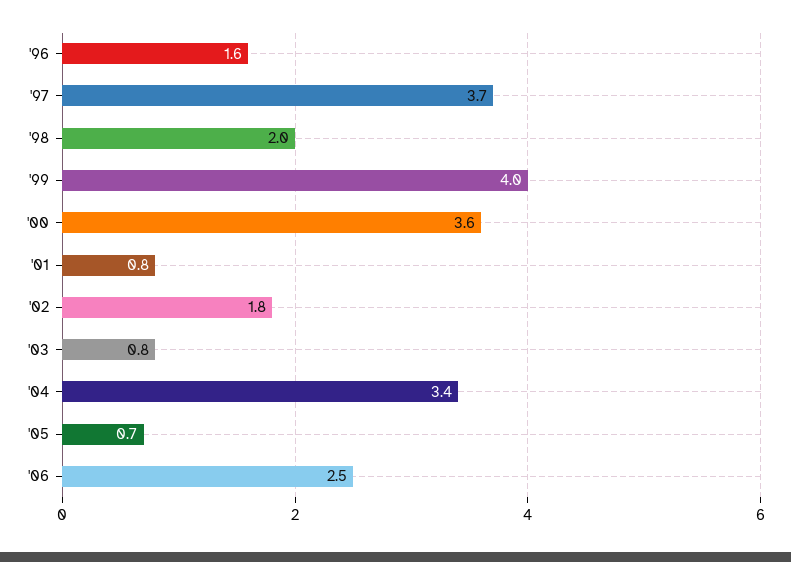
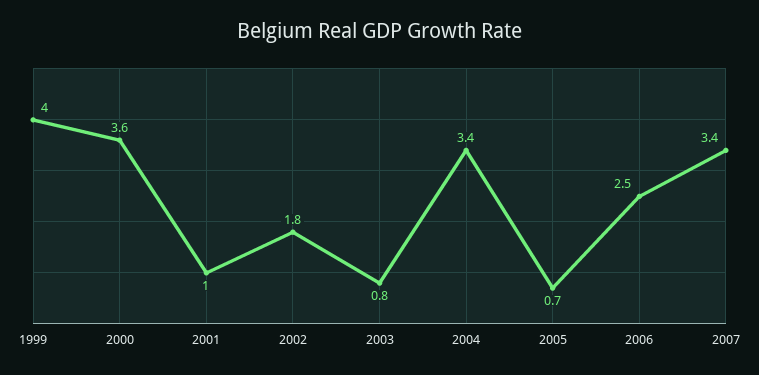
'96: 1.6 -> none
'97: 3.7 -> none
'98: 2 -> none
'01: 0.8 -> 1
2007: none -> 3.4

